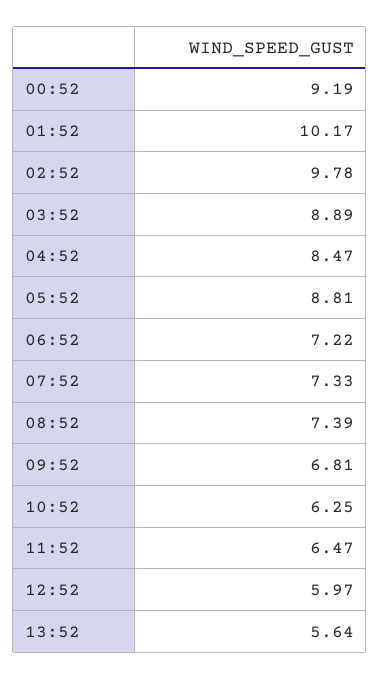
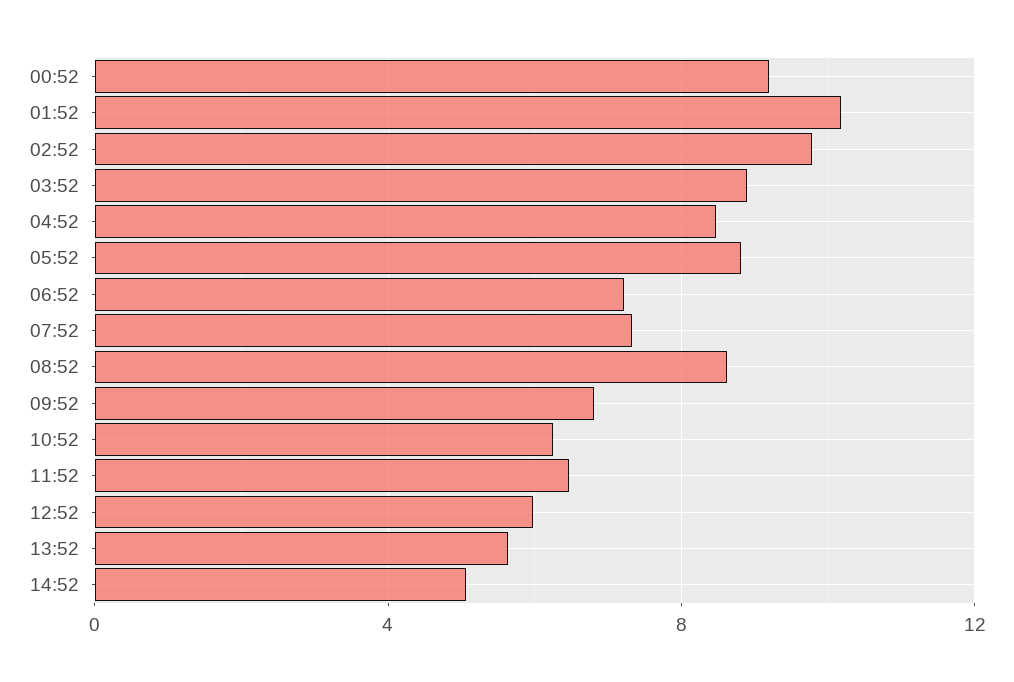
08:52: 7.39 -> 8.5
14:52: none -> 5

